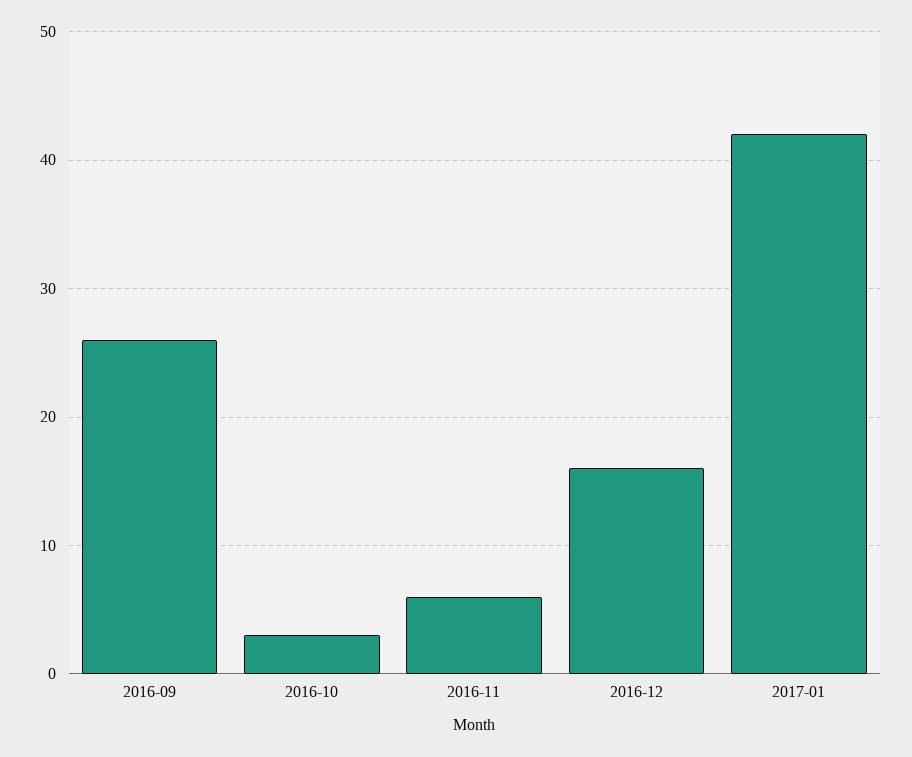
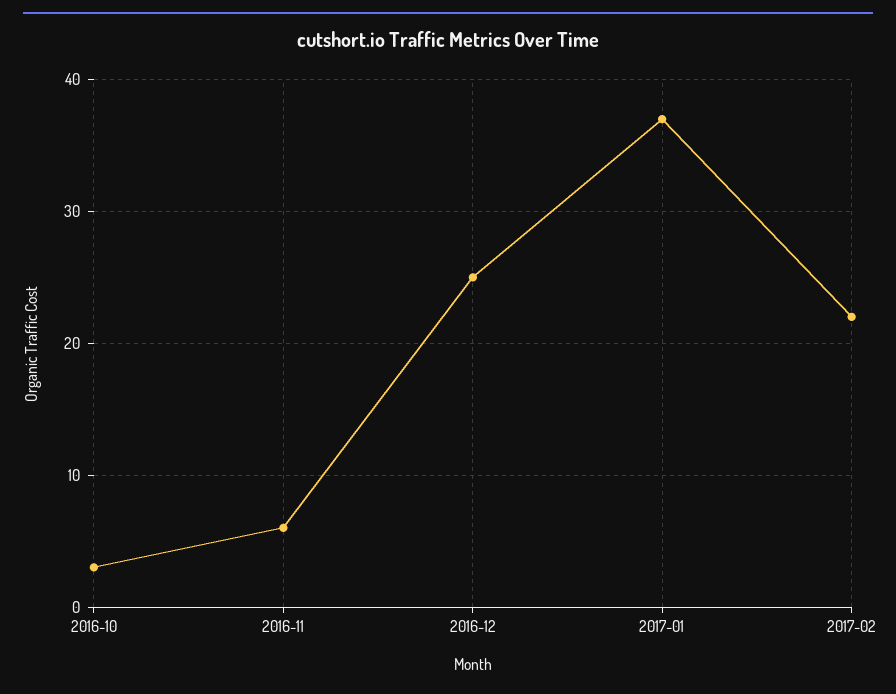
2016-09: 26 -> none
2016-12: 16 -> 25
2017-01: 42 -> 37
2017-02: none -> 22

